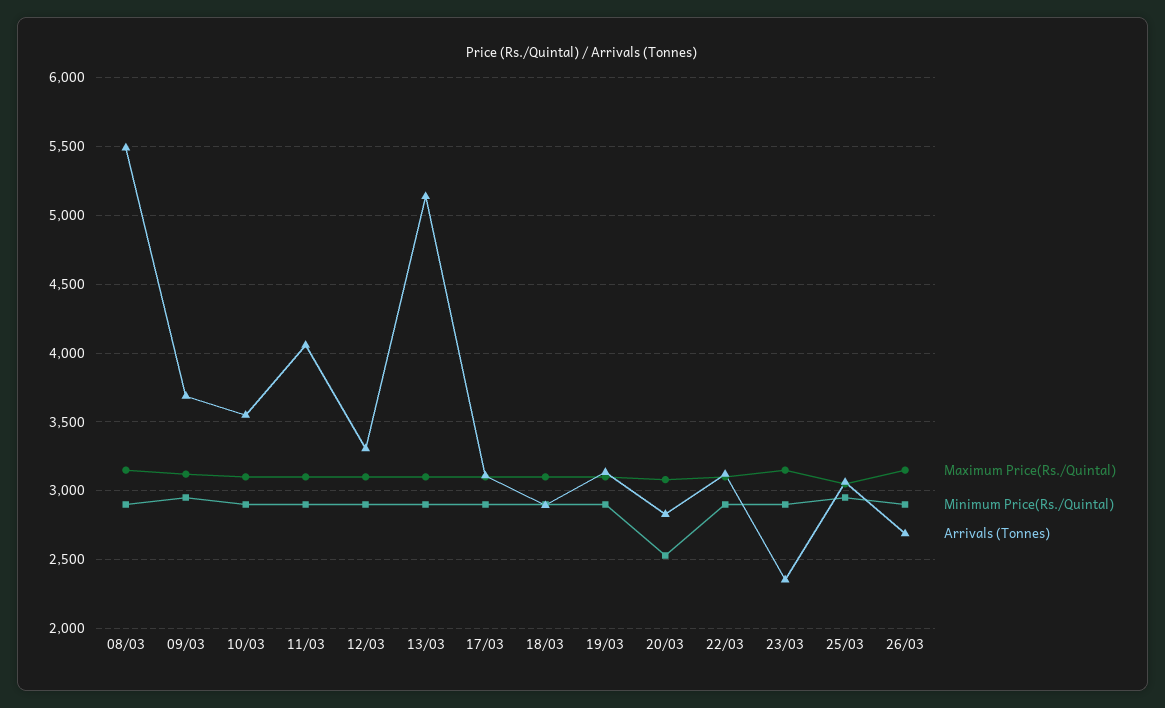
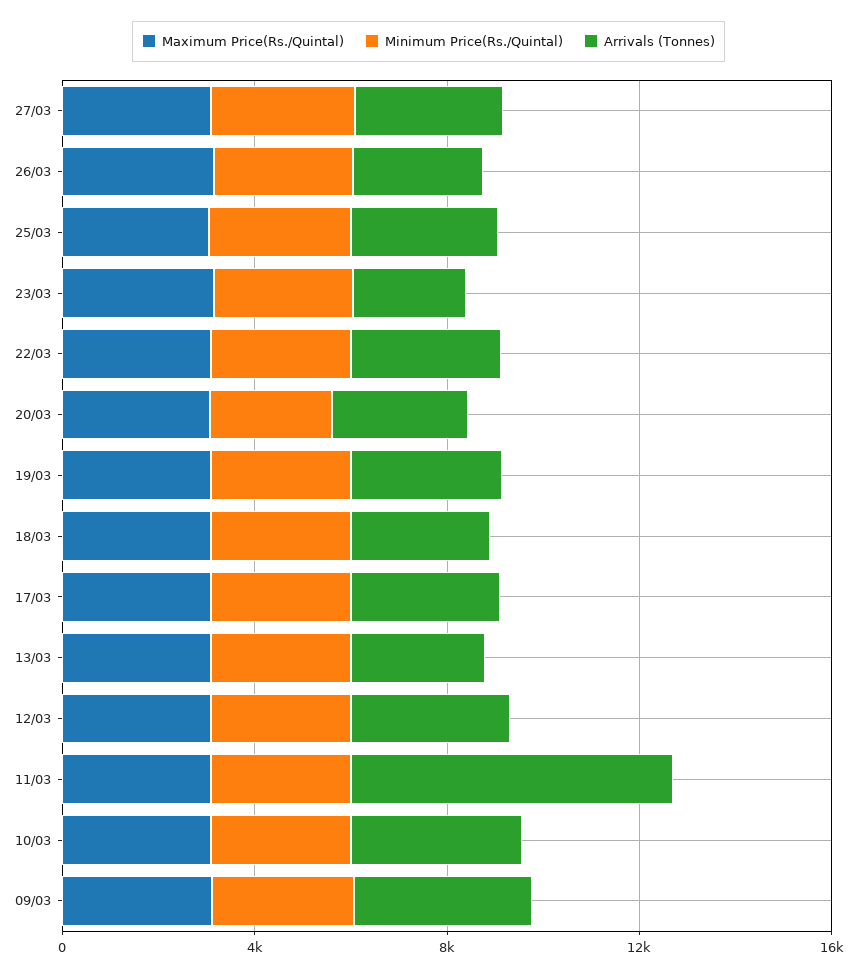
Maximum Price(Rs./Quintal), 08/03: 3150 -> none
Minimum Price(Rs./Quintal), 08/03: 2900 -> none
Arrivals (Tonnes), 08/03: 5500 -> none
Arrivals (Tonnes), 11/03: 4050 -> 7000
Arrivals (Tonnes), 13/03: 5150 -> 3000
Maximum Price(Rs./Quintal), 27/03: none -> 3000
Minimum Price(Rs./Quintal), 27/03: none -> 3000
Arrivals (Tonnes), 27/03: none -> 3000

